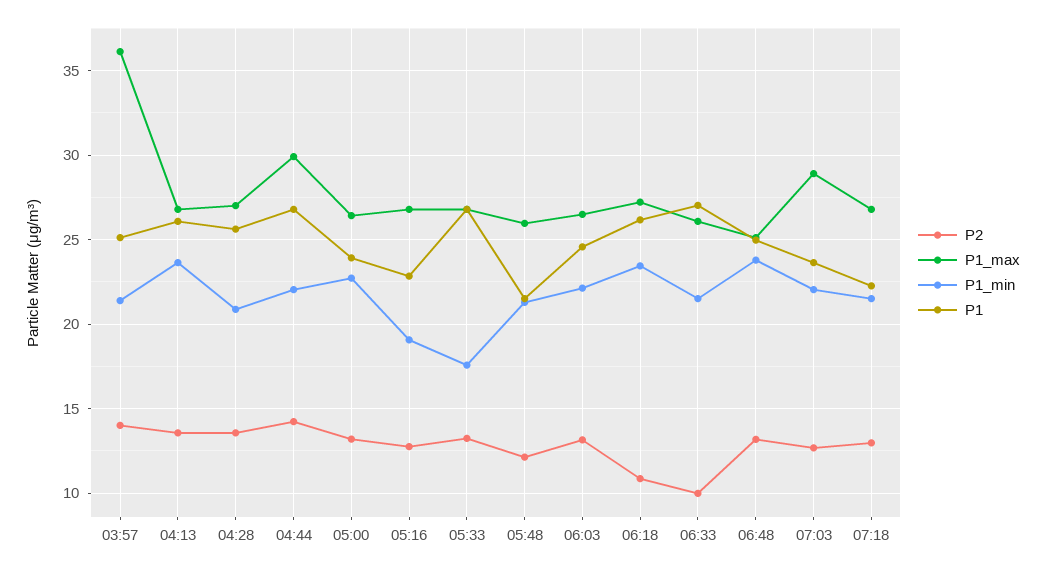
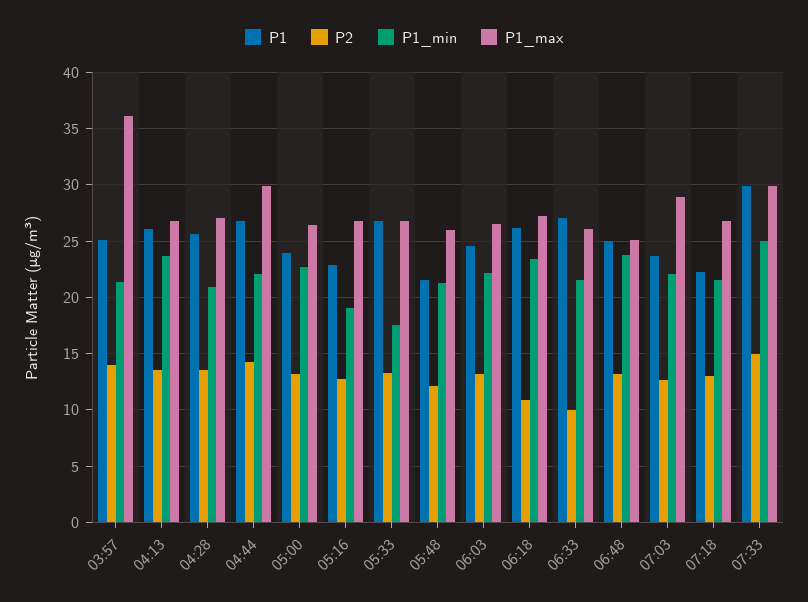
P1, 07:33: none -> 30
P2, 07:33: none -> 15
P1_min, 07:33: none -> 25
P1_max, 07:33: none -> 30

